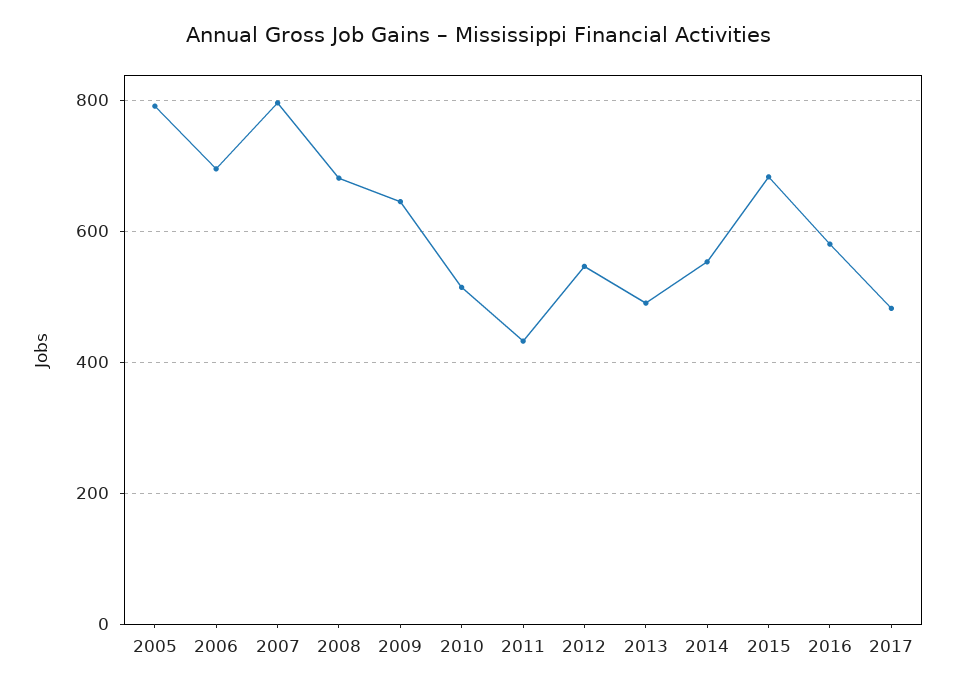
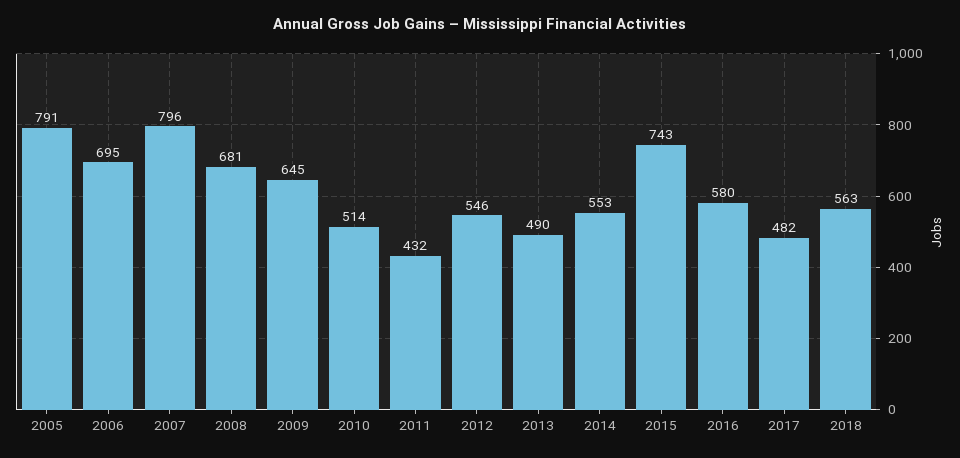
2015: 680 -> 743
2018: none -> 563

